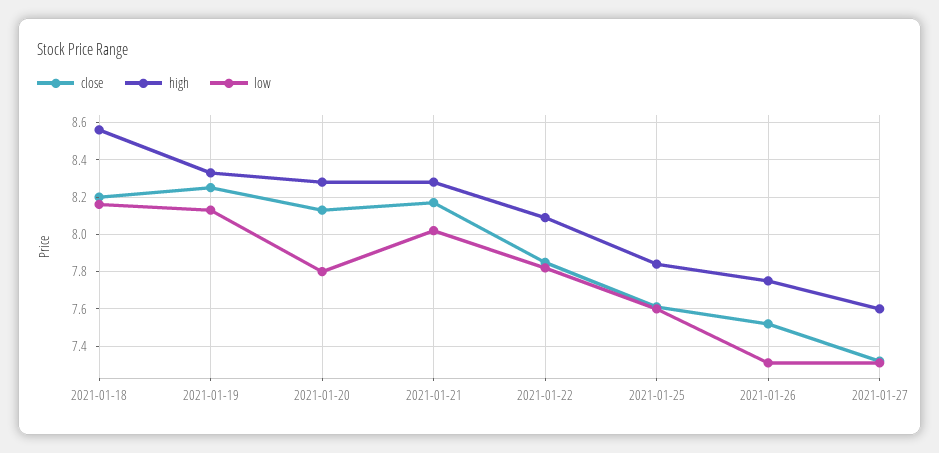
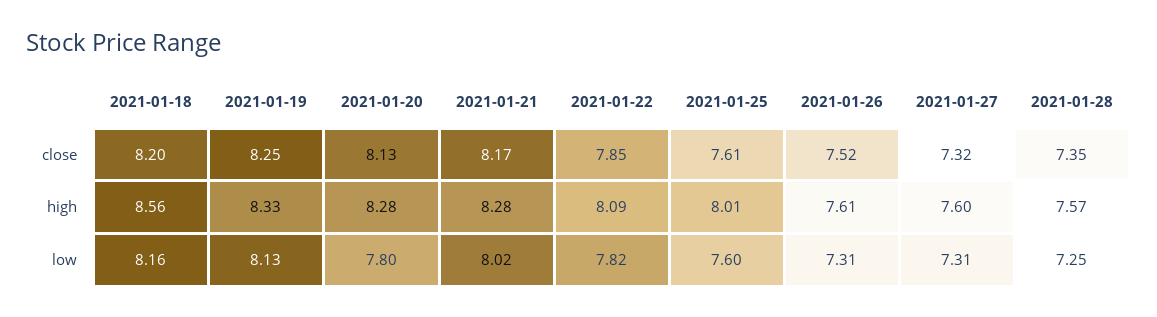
high, 2021-01-25: 7.85 -> 8.01
high, 2021-01-26: 7.75 -> 7.61
close, 2021-01-28: none -> 7.35
high, 2021-01-28: none -> 7.57
low, 2021-01-28: none -> 7.25

